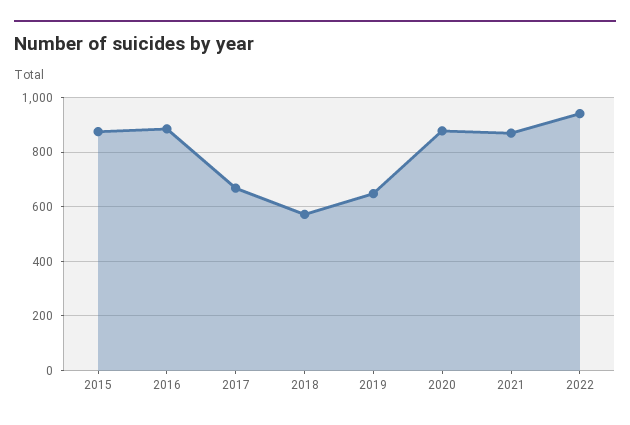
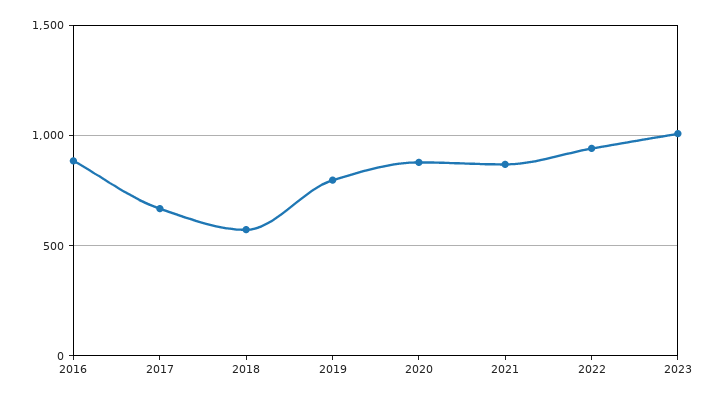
2015: 875 -> none
2019: 650 -> 800
2023: none -> 1000

